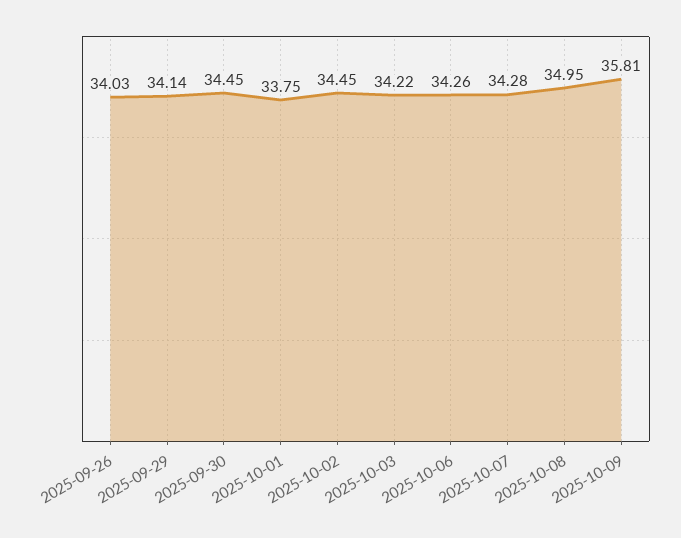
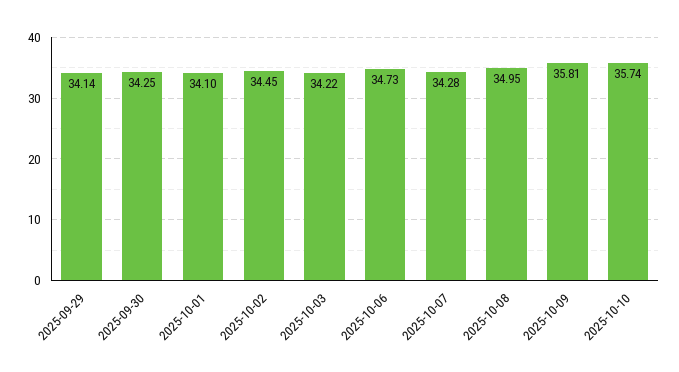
2025-09-26: 34.03 -> none
2025-09-30: 34.45 -> 34.25
2025-10-01: 33.75 -> 34.1
2025-10-06: 34.26 -> 34.73
2025-10-10: none -> 35.74

